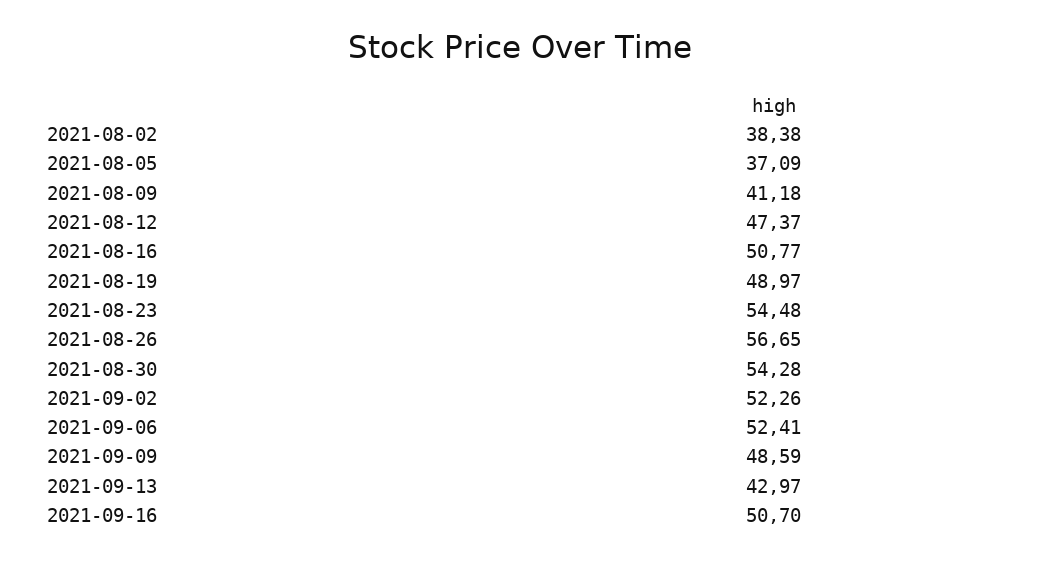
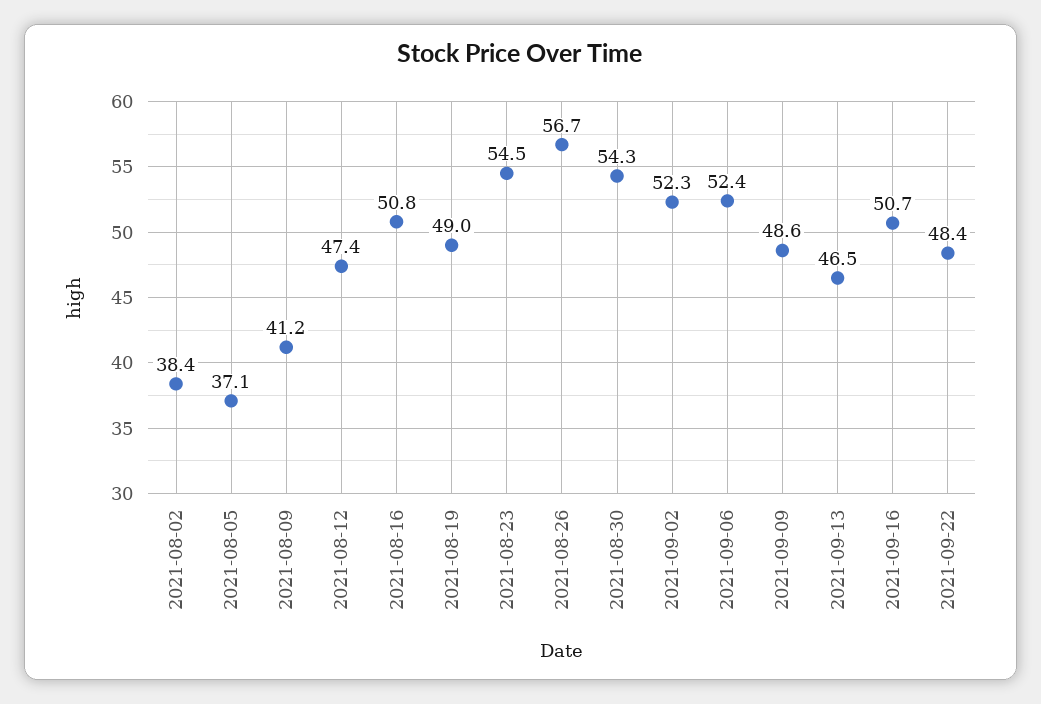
2021-09-13: 42.97 -> 46.5
2021-09-22: none -> 48.4

